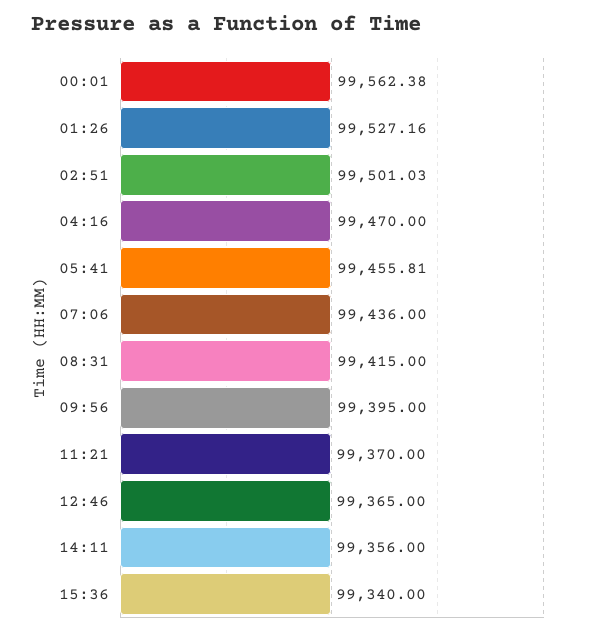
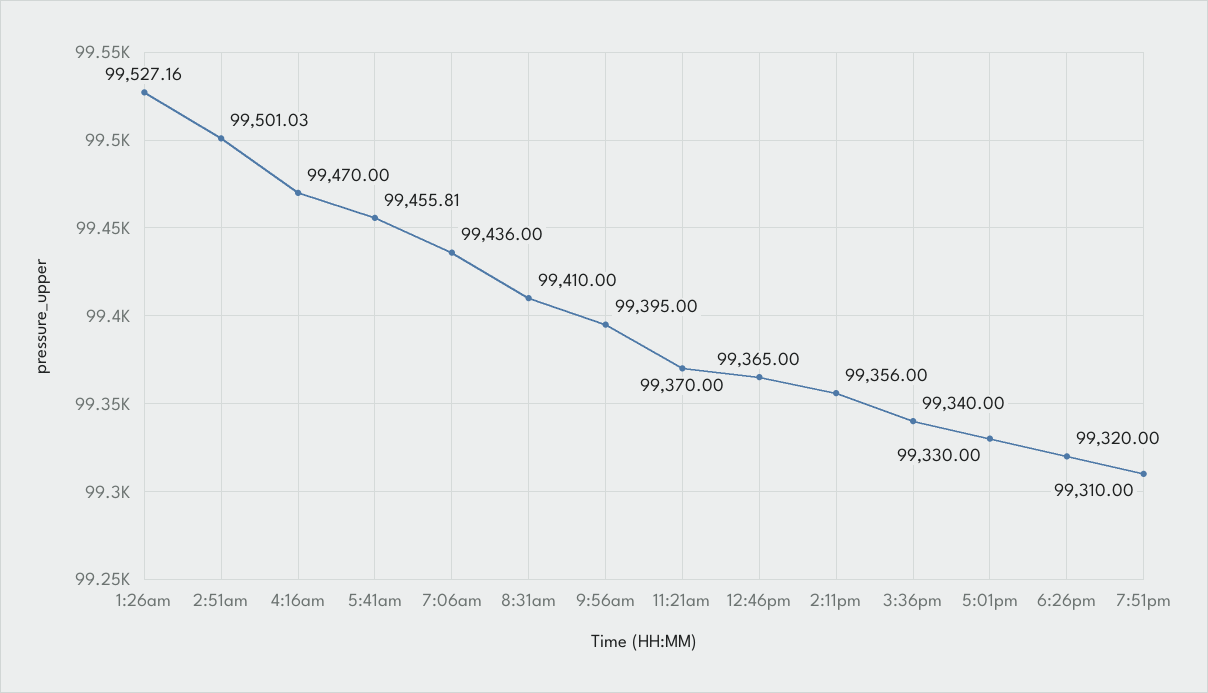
00:01: 99562.38 -> none
08:31: 99415 -> 99410
5:01pm: none -> 99330
6:26pm: none -> 99320
7:51pm: none -> 99310

